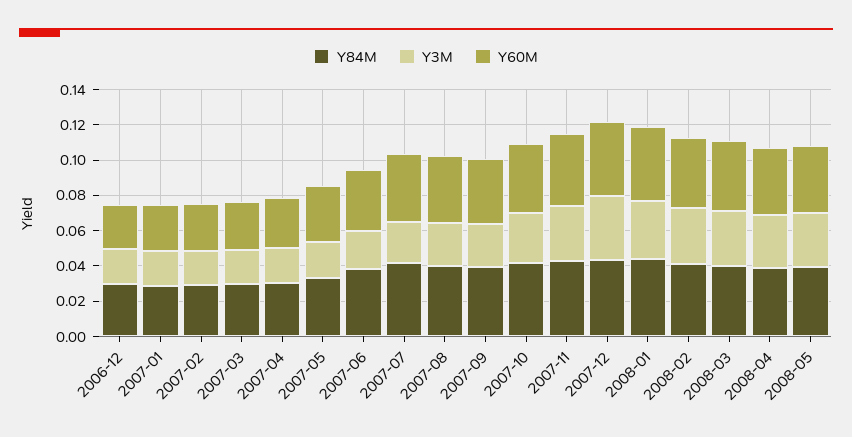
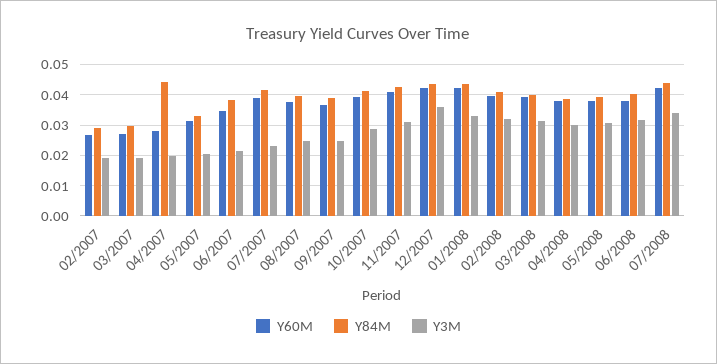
Y84M, 2006-12: 0.03 -> none
Y3M, 2006-12: 0.02 -> none
Y60M, 2006-12: 0.025 -> none
Y84M, 2007-01: 0.03 -> none
Y3M, 2007-01: 0.02 -> none
Y60M, 2007-01: 0.025 -> none
Y84M, 2007-04: 0.03 -> 0.044
Y60M, 06/2008: none -> 0.038
Y84M, 06/2008: none -> 0.04
Y3M, 06/2008: none -> 0.032
Y60M, 07/2008: none -> 0.042
Y84M, 07/2008: none -> 0.044
Y3M, 07/2008: none -> 0.034

